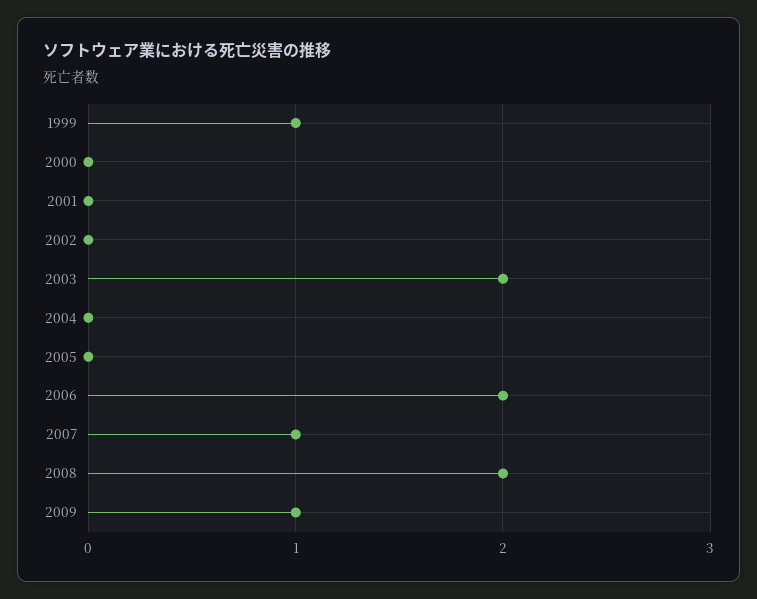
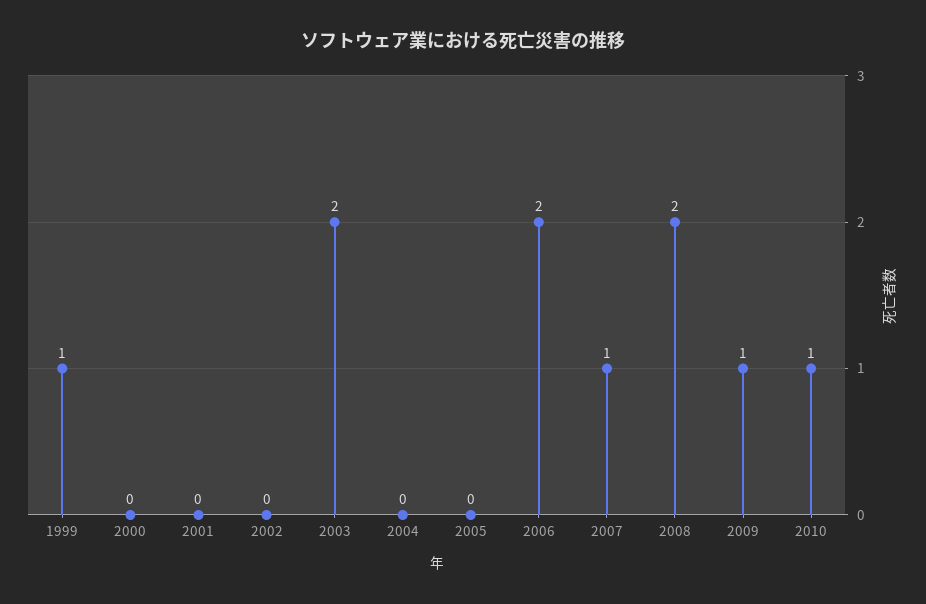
2010: none -> 1

